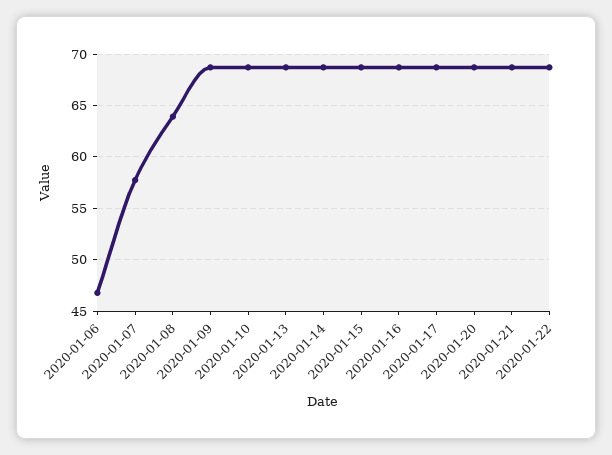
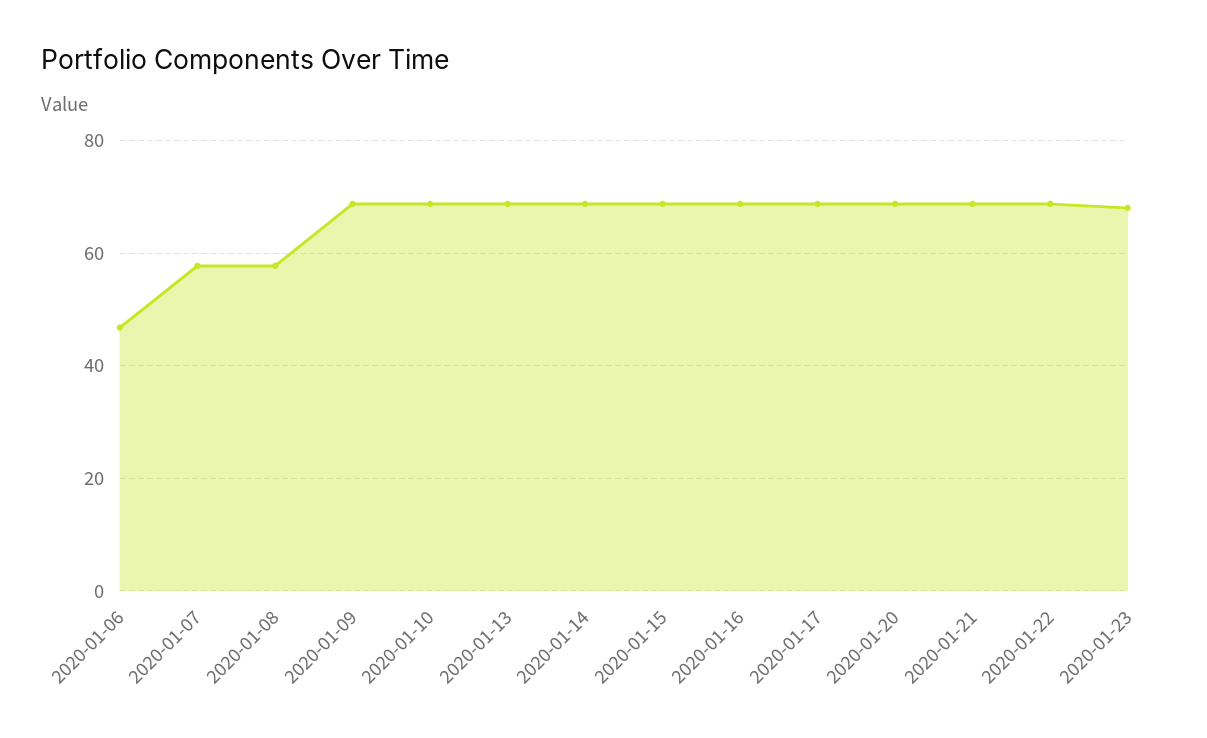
2020-01-08: 64 -> 58
2020-01-23: none -> 68

